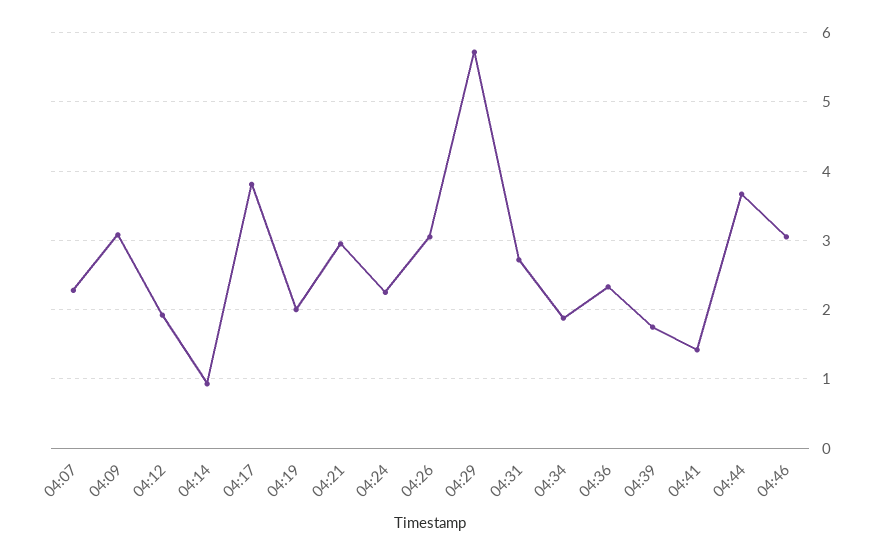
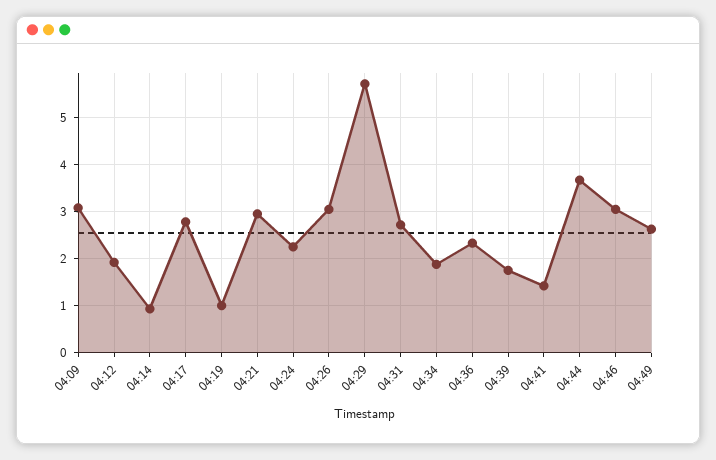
04:07: 2.3 -> none
04:17: 3.8 -> 2.8
04:19: 2 -> 1
04:49: none -> 2.6

